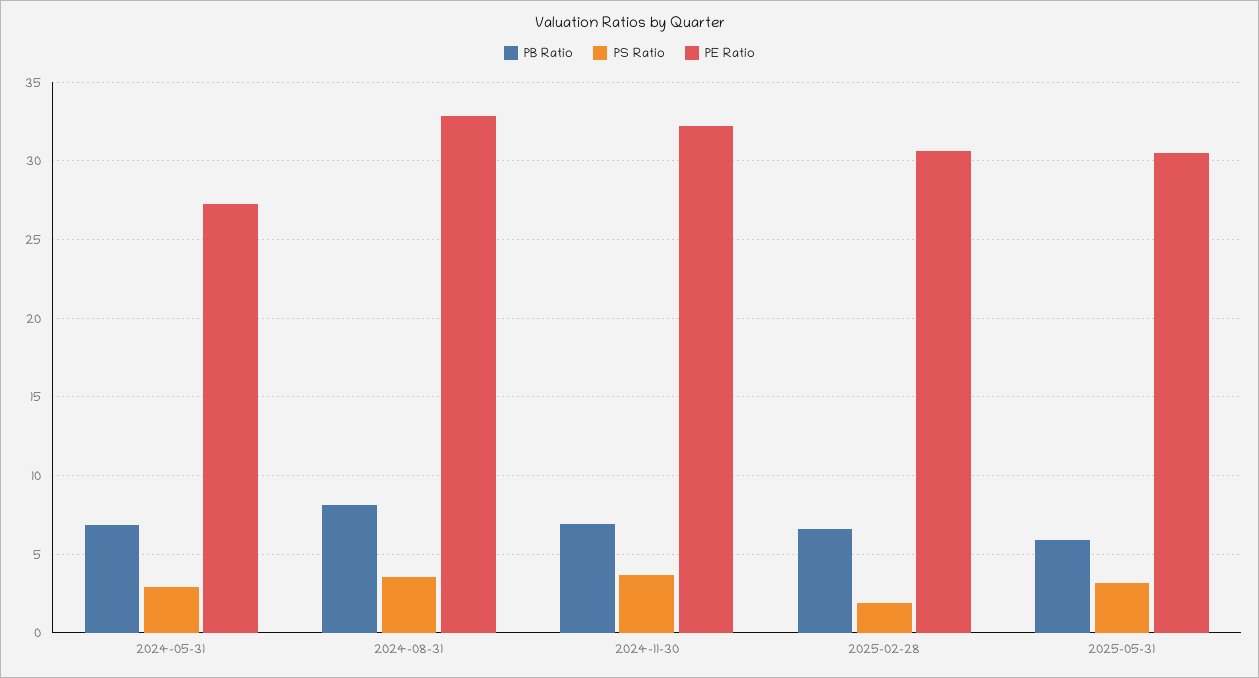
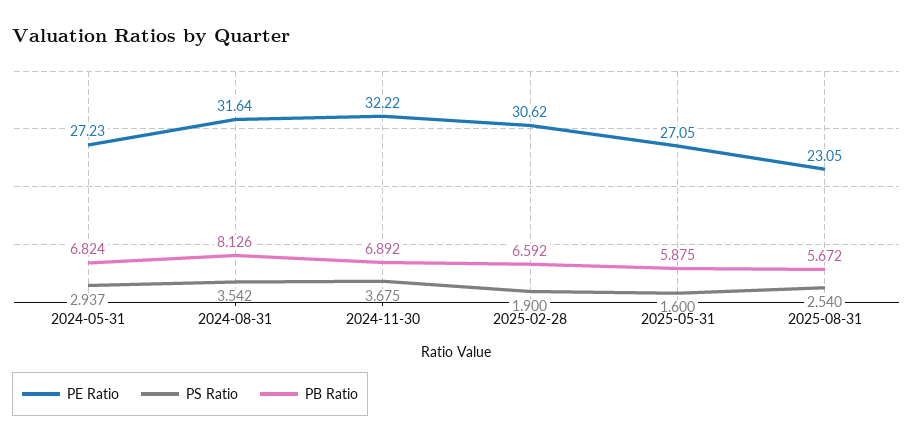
PE Ratio, 2024-08-31: 33 -> 31.64
PS Ratio, 2025-05-31: 3 -> 1.6
PE Ratio, 2025-05-31: 30.5 -> 27.05
PE Ratio, 2025-08-31: none -> 23.05
PS Ratio, 2025-08-31: none -> 2.54
PB Ratio, 2025-08-31: none -> 5.672

